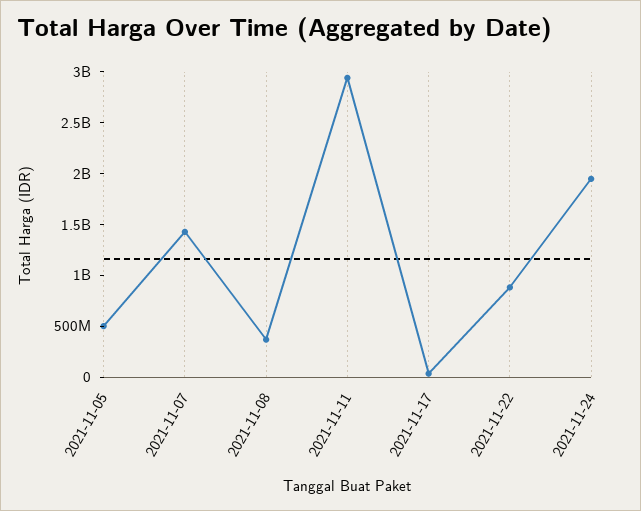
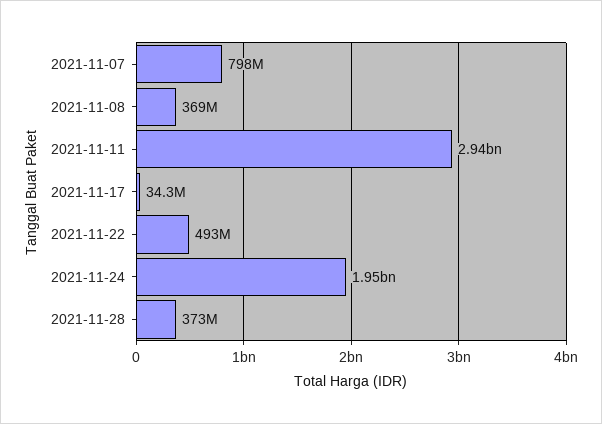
2021-11-05: 500000000 -> none
2021-11-07: 1400000000 -> 798000000
2021-11-22: 900000000 -> 493000000
2021-11-28: none -> 373000000

